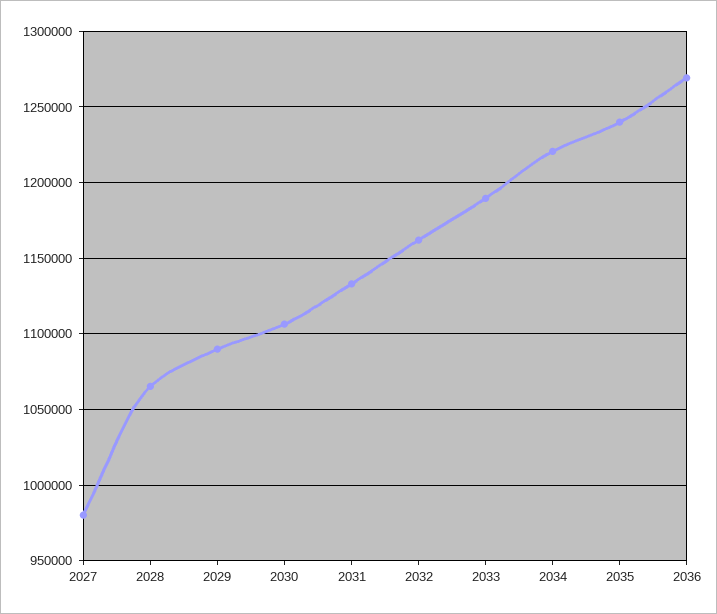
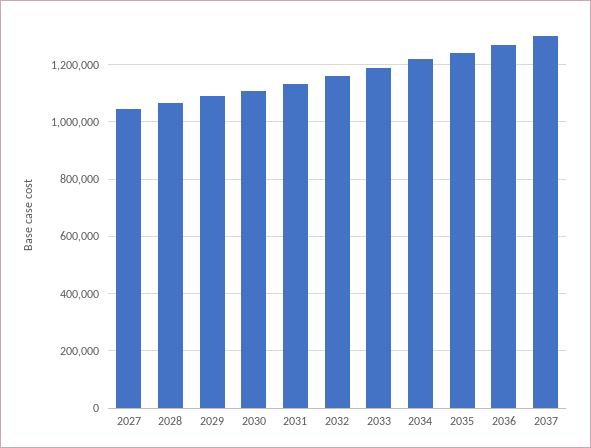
2027: 980000 -> 1050000
2037: none -> 1300000

